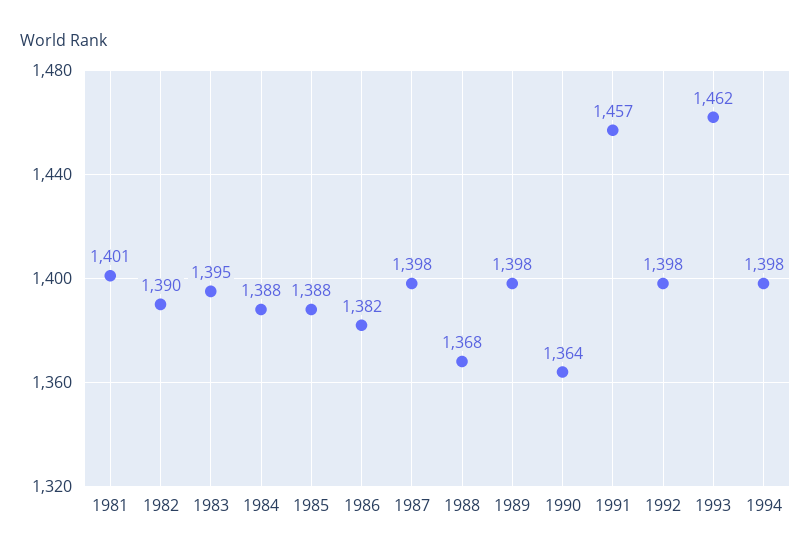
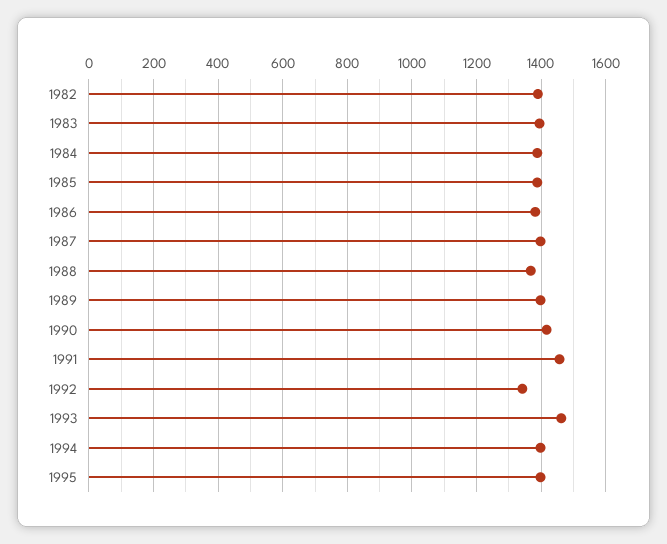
1981: 1401 -> none
1990: 1364 -> 1420
1992: 1398 -> 1340
1995: none -> 1400

